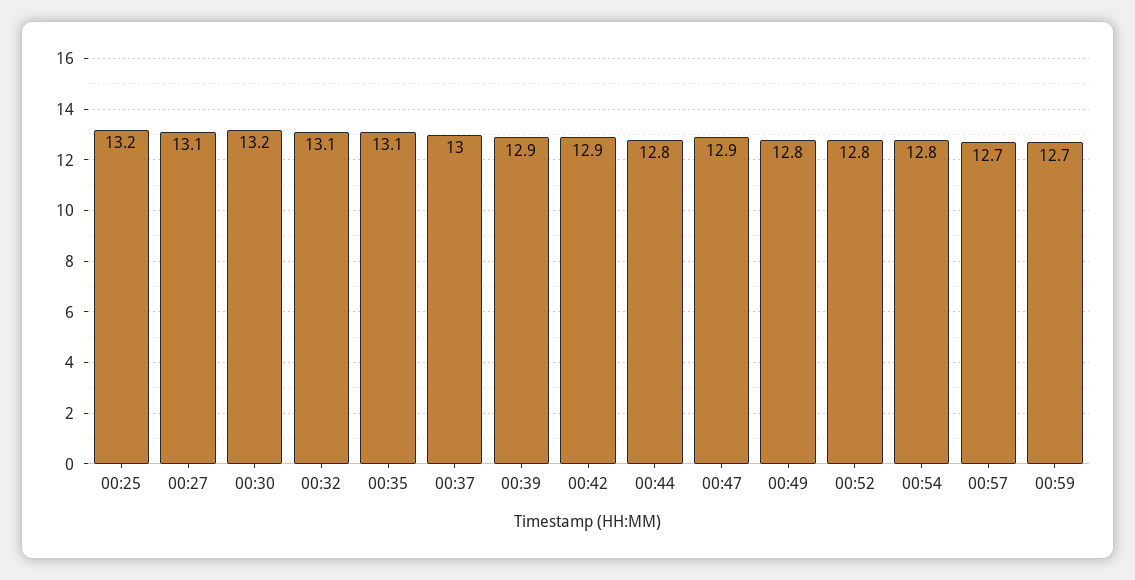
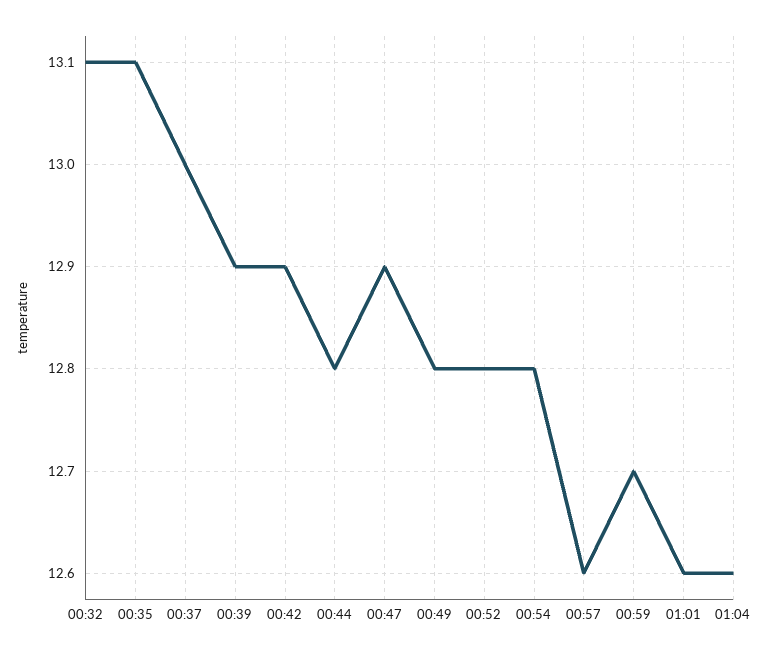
00:25: 13.2 -> none
00:27: 13.1 -> none
00:30: 13.2 -> none
00:57: 12.7 -> 12.6
01:01: none -> 12.6
01:04: none -> 12.6

